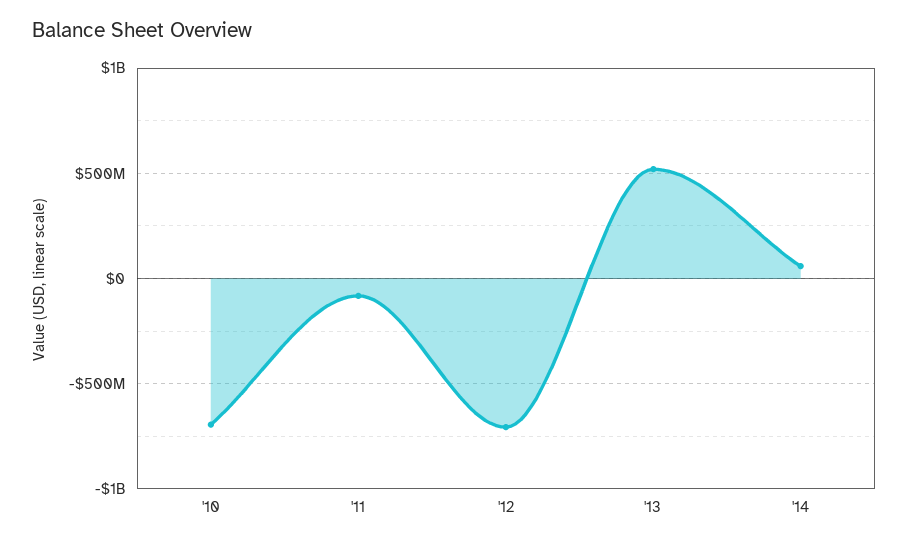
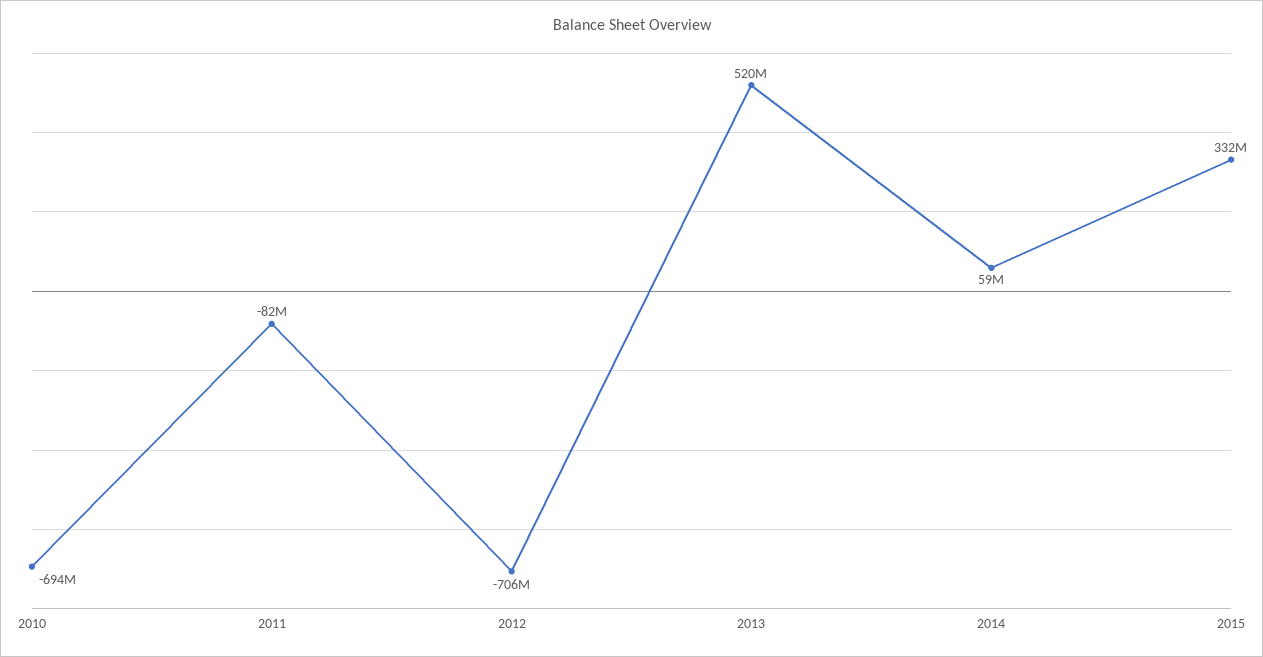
2015: none -> 332000000

